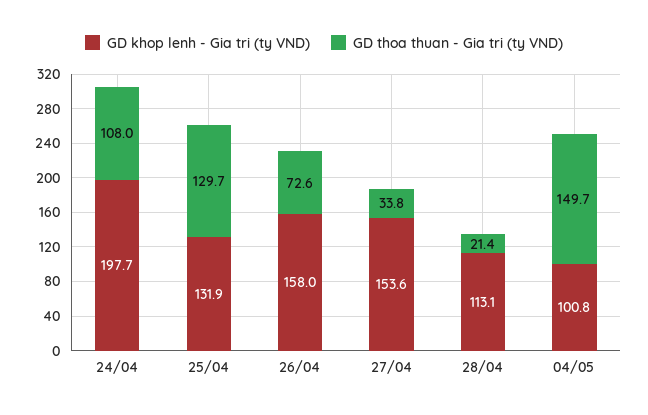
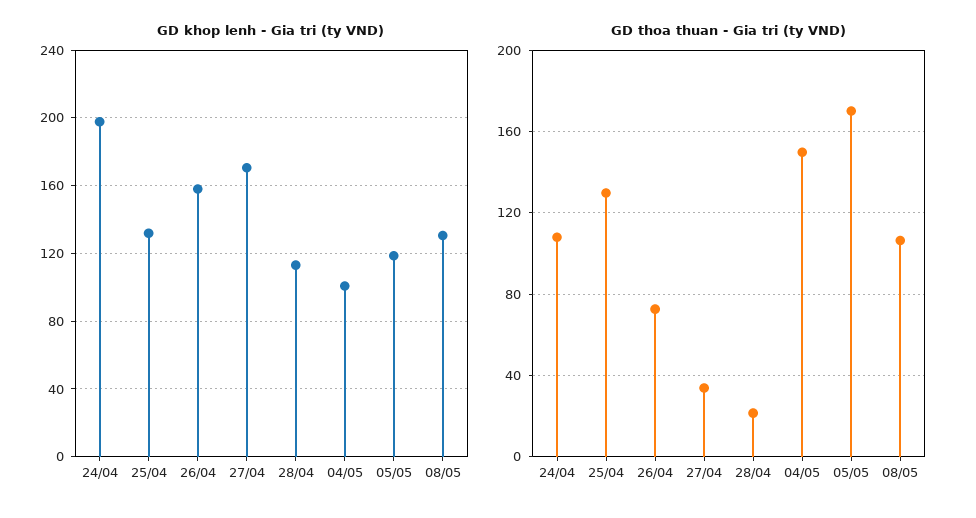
GD khop lenh - Gia tri (ty VND), 27/04: 153.6 -> 170
GD khop lenh - Gia tri (ty VND), 05/05: none -> 120
GD khop lenh - Gia tri (ty VND), 08/05: none -> 130
GD thoa thuan - Gia tri (ty VND), 05/05: none -> 170
GD thoa thuan - Gia tri (ty VND), 08/05: none -> 105

